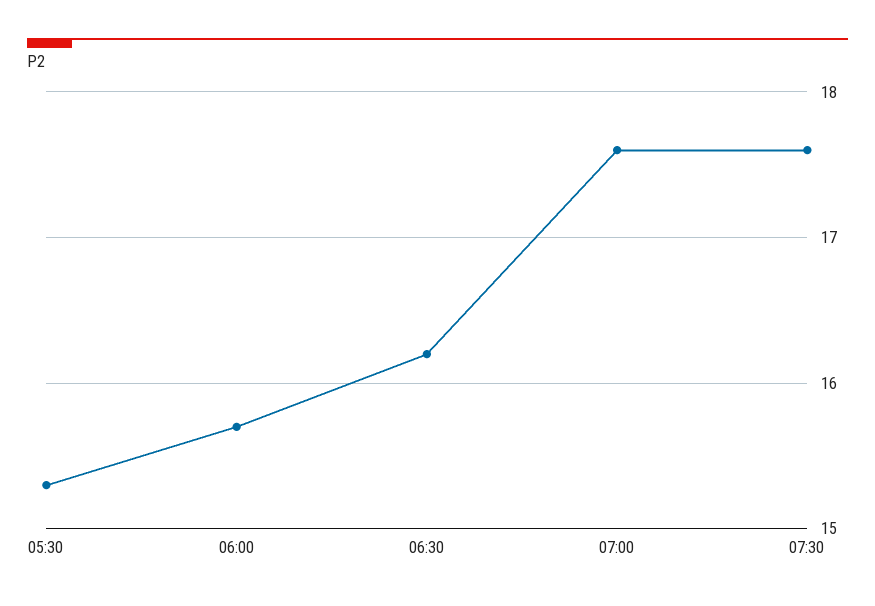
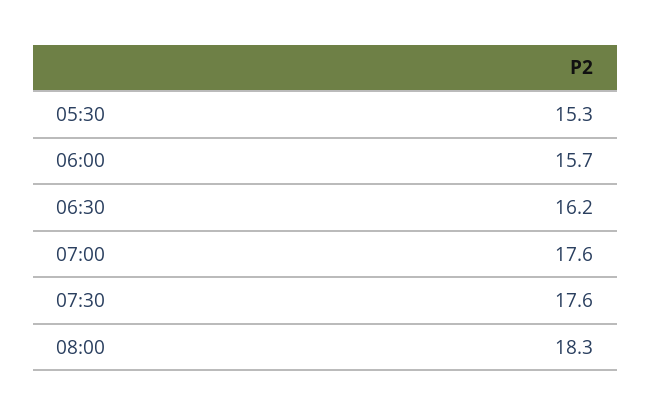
08:00: none -> 18.3

